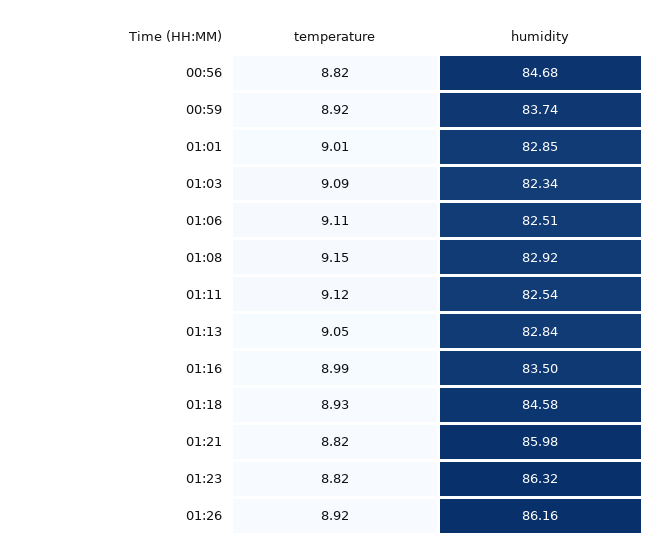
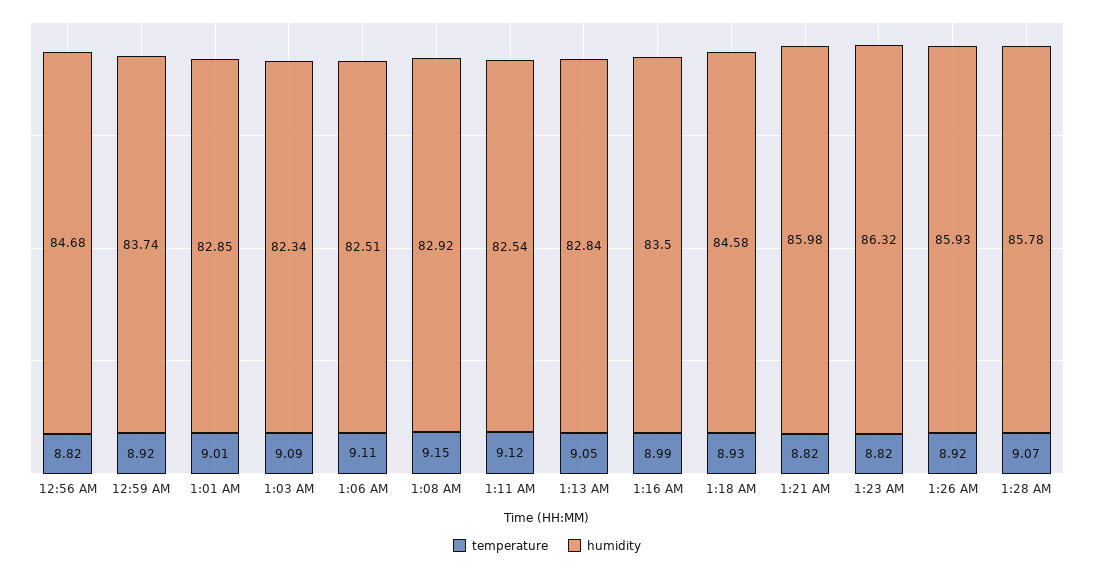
humidity, 01:26: 86.16 -> 85.93
temperature, 1:28 AM: none -> 9.07
humidity, 1:28 AM: none -> 85.78

